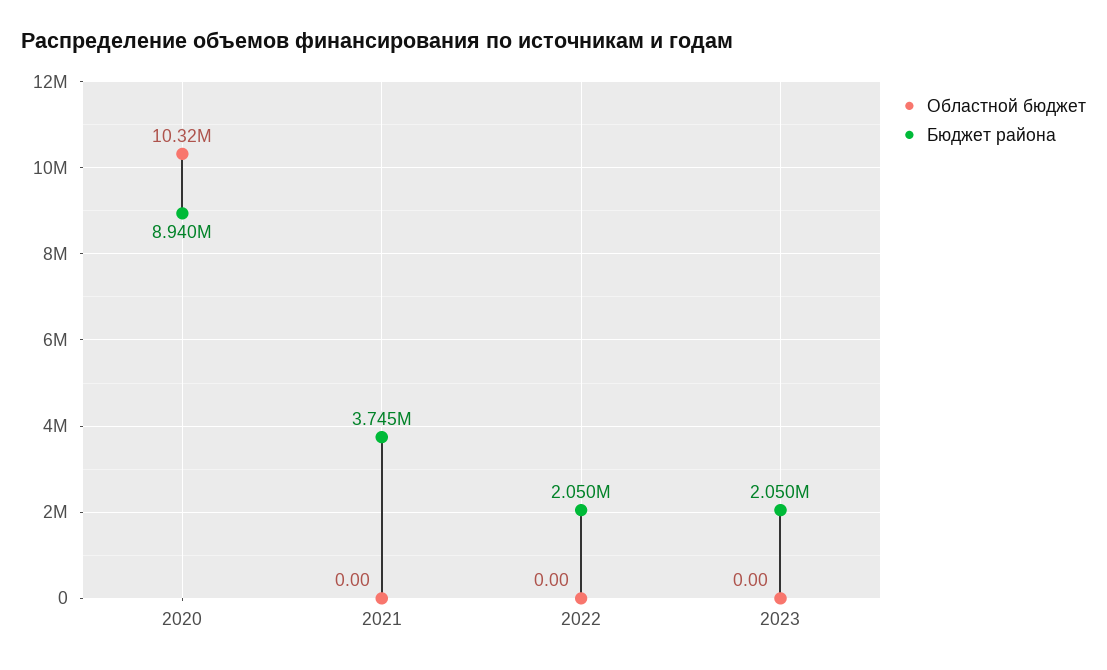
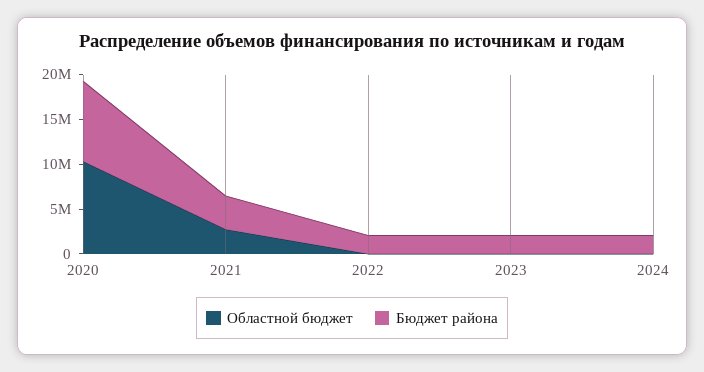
Областной бюджет, 2021: 0 -> 3000000
Областной бюджет, 2024: none -> 0
Бюджет района, 2024: none -> 2000000

